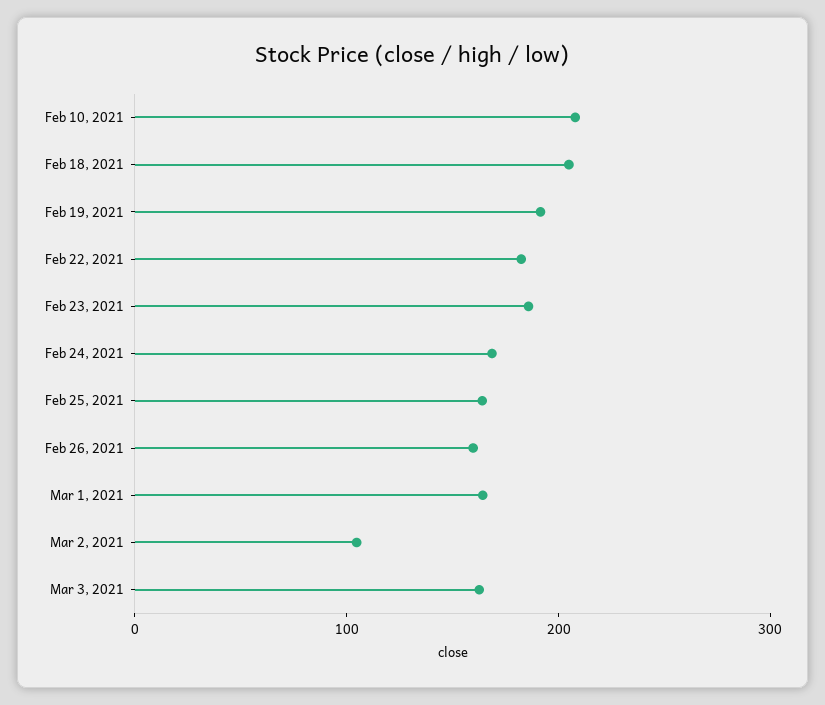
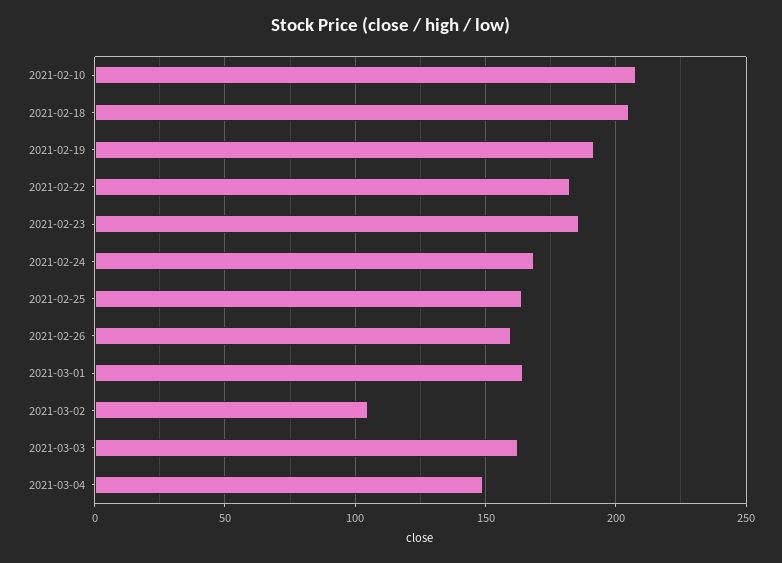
2021-03-04: none -> 150

